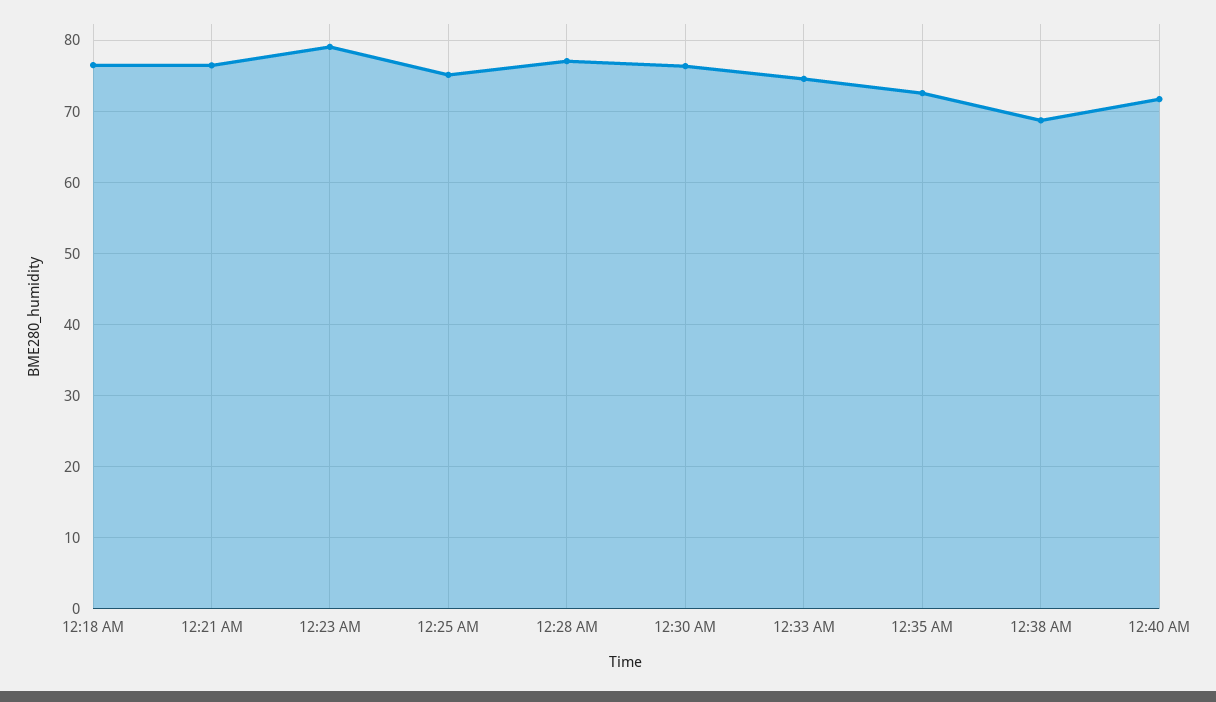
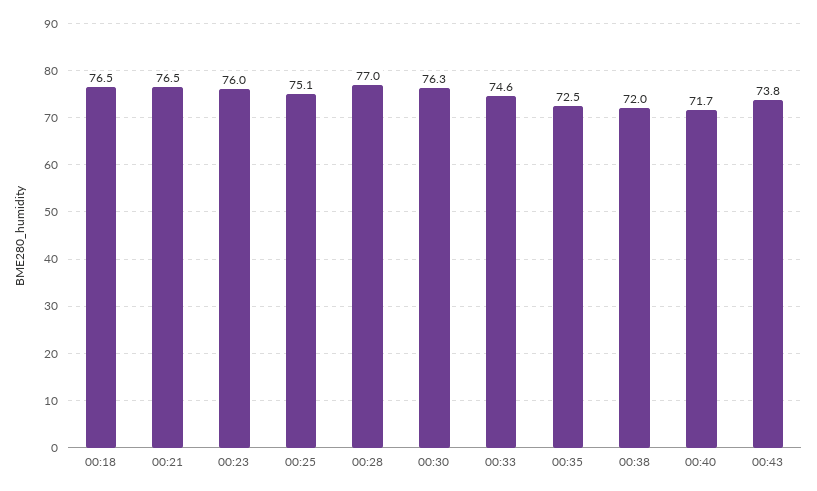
12:23 AM: 79 -> 76
12:38 AM: 69 -> 72
00:43: none -> 73.8

